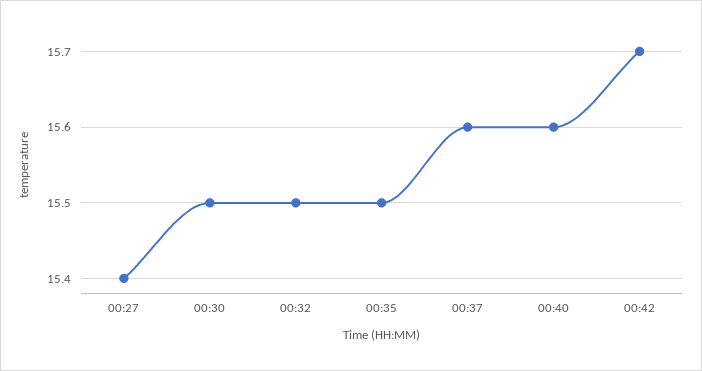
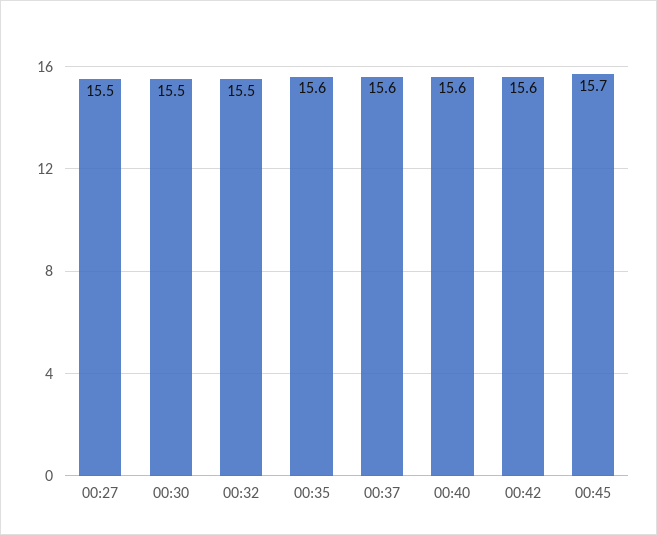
00:27: 15.4 -> 15.5
00:35: 15.5 -> 15.6
00:42: 15.7 -> 15.6
00:45: none -> 15.7

